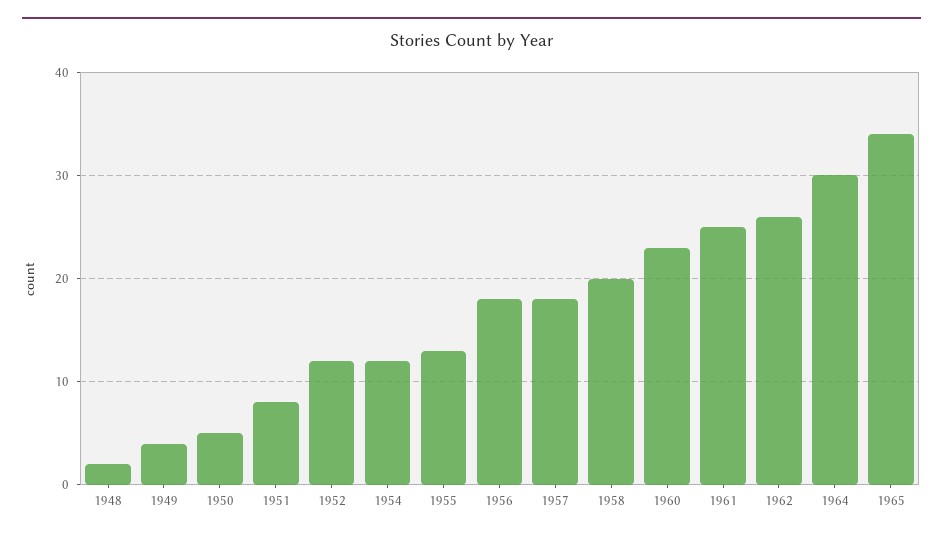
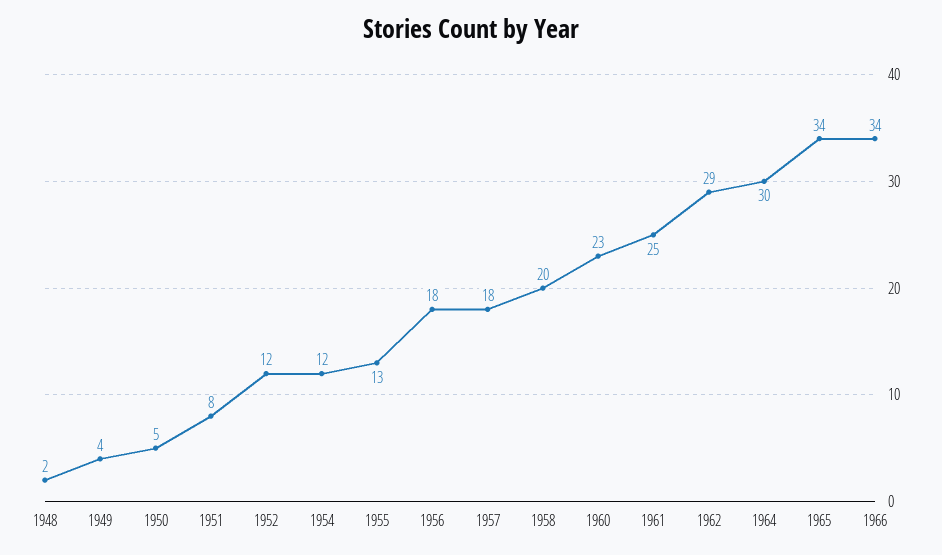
1962: 26 -> 29
1966: none -> 34

